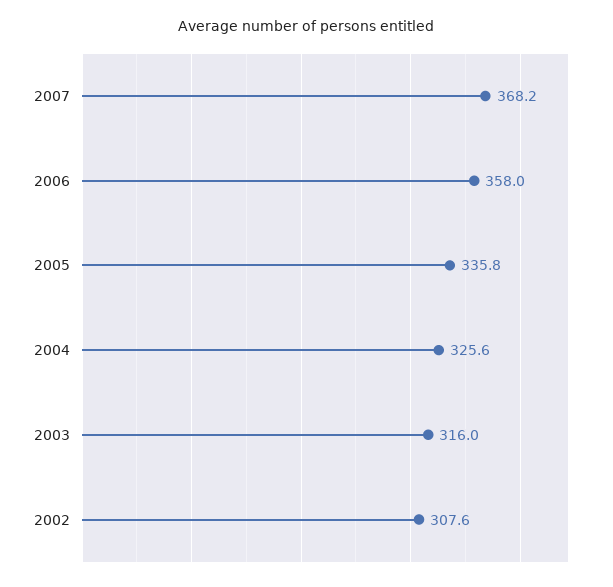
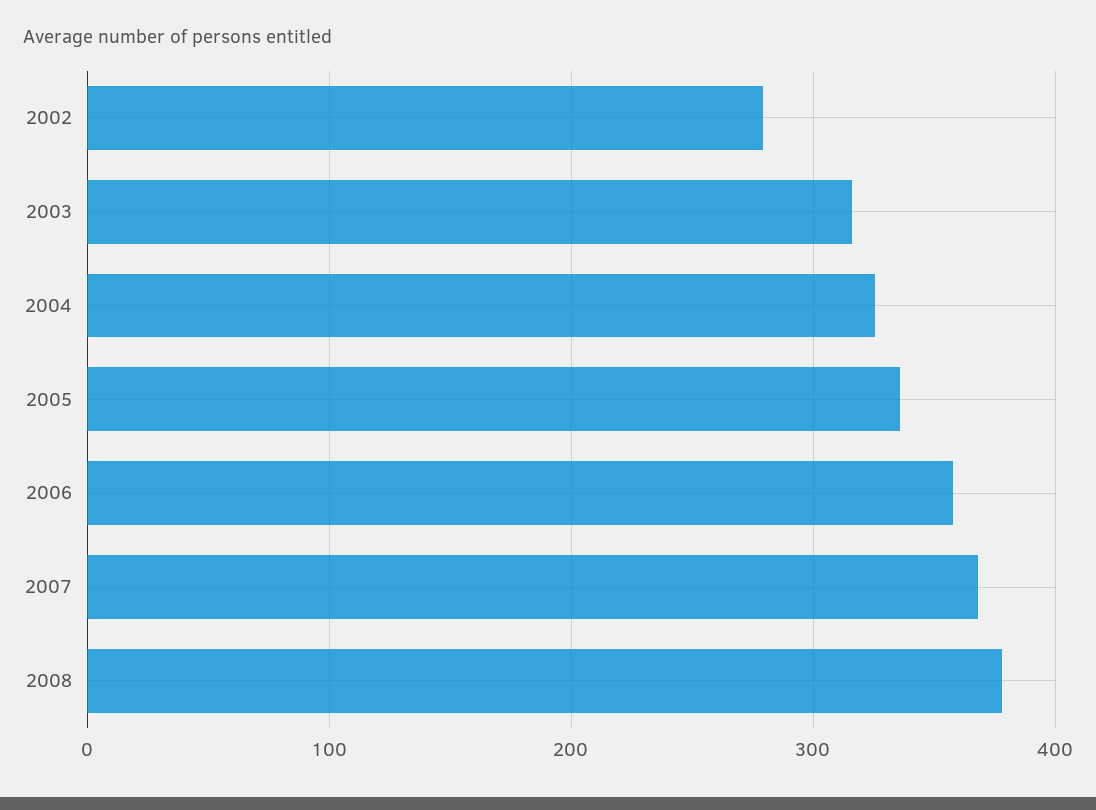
2002: 307.6 -> 280
2008: none -> 380

